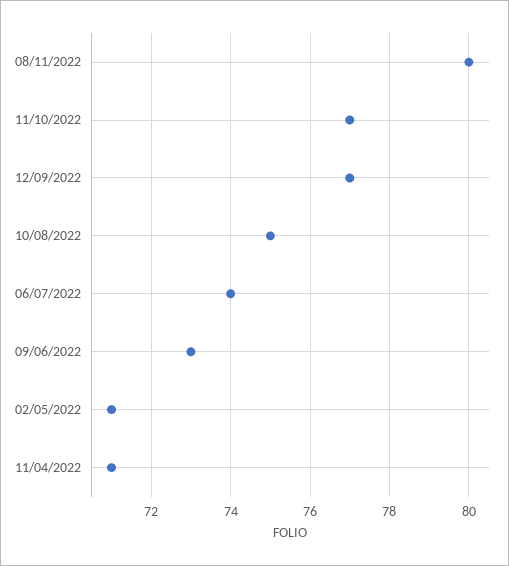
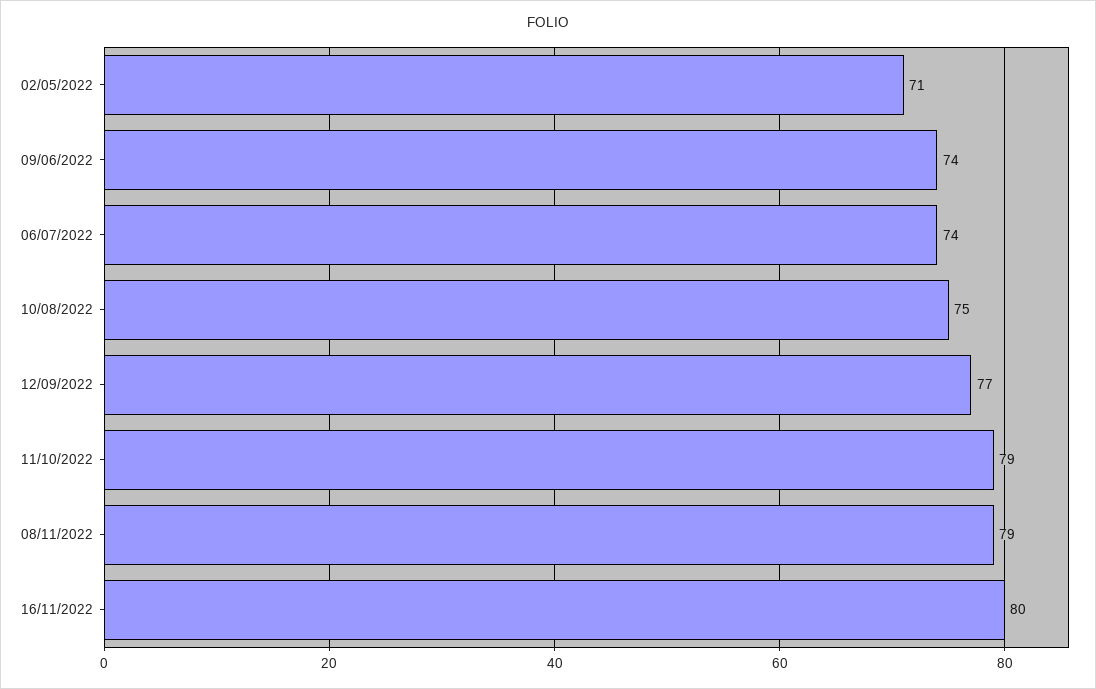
08/11/2022: 80 -> 79
11/10/2022: 77 -> 79
09/06/2022: 73 -> 74
11/04/2022: 71 -> none
16/11/2022: none -> 80

